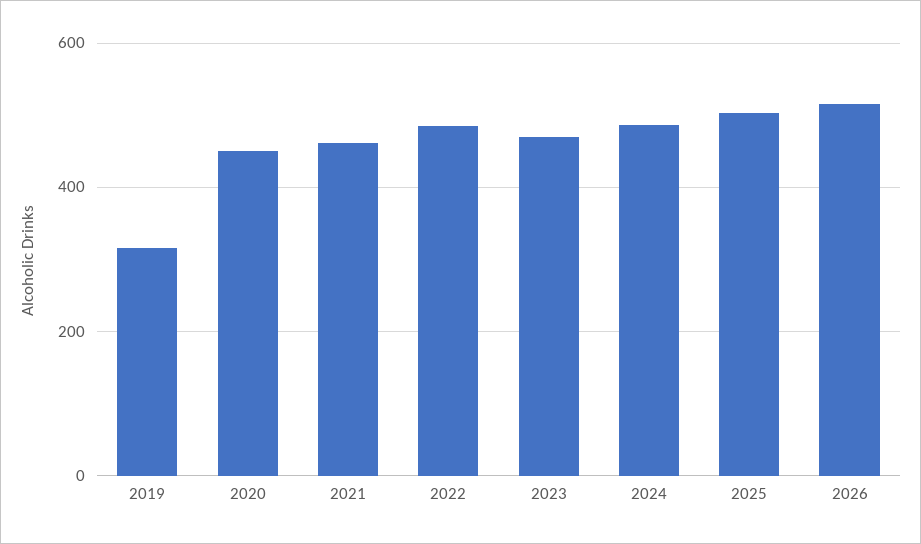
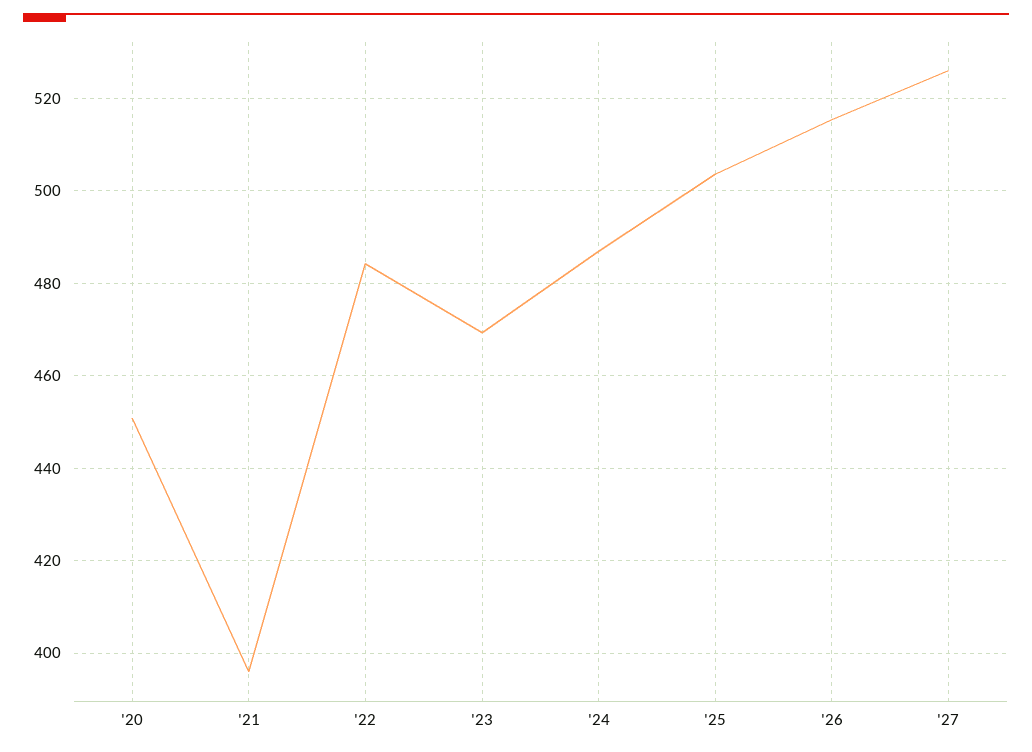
2019: 320 -> none
2021: 460 -> 396
'27: none -> 526

